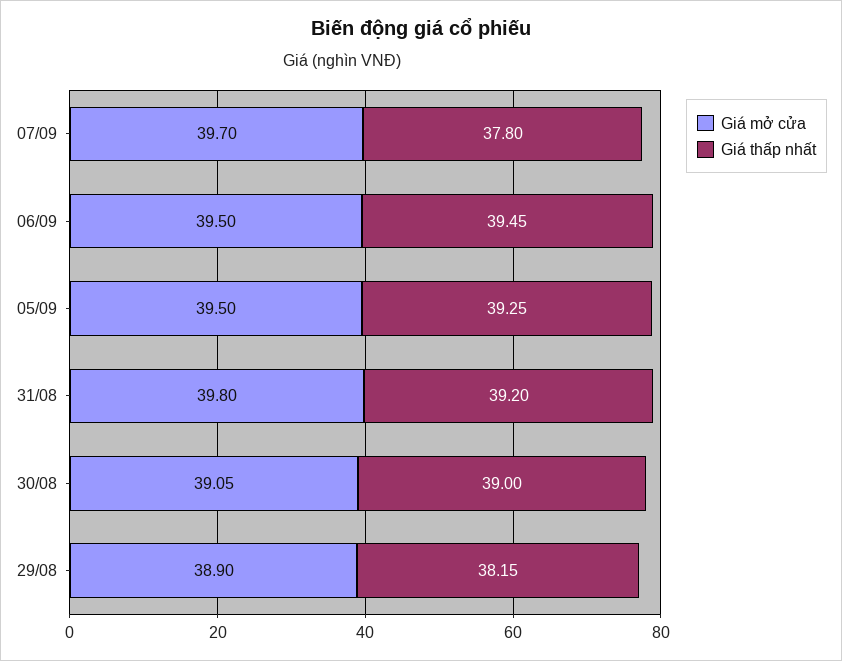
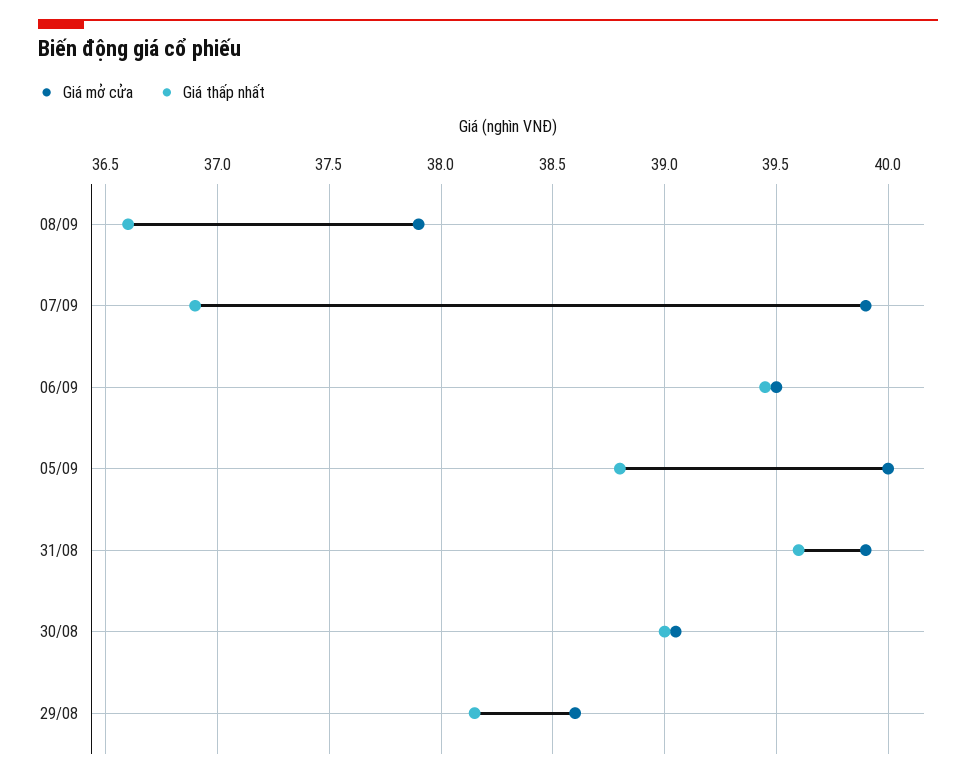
Giá mở cửa, 07/09: 39.7 -> 39.9
Giá thấp nhất, 07/09: 37.8 -> 36.9
Giá mở cửa, 05/09: 39.5 -> 40
Giá thấp nhất, 05/09: 39.25 -> 38.8
Giá mở cửa, 31/08: 39.8 -> 39.9
Giá thấp nhất, 31/08: 39.2 -> 39.6
Giá mở cửa, 29/08: 38.9 -> 38.6
Giá mở cửa, 08/09: none -> 37.9
Giá thấp nhất, 08/09: none -> 36.6

